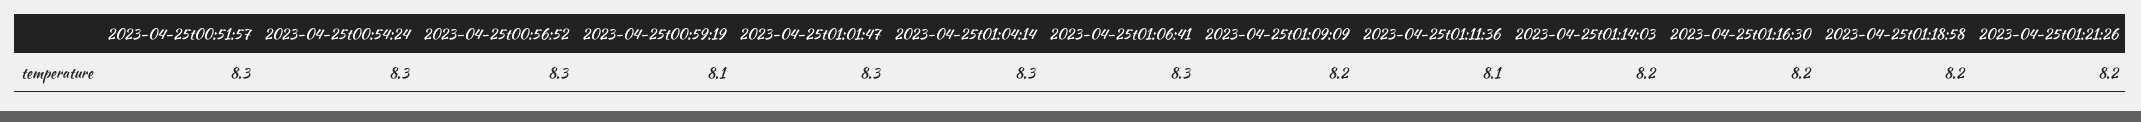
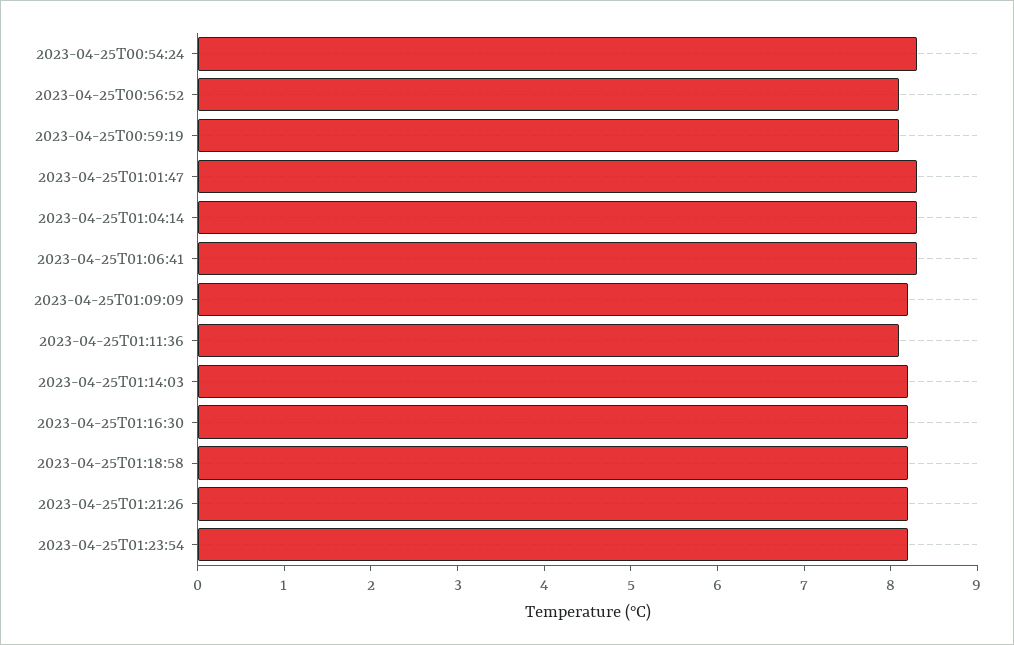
2023-04-25t00:51:57: 8.3 -> none
2023-04-25t00:56:52: 8.3 -> 8.1
2023-04-25T01:23:54: none -> 8.2

